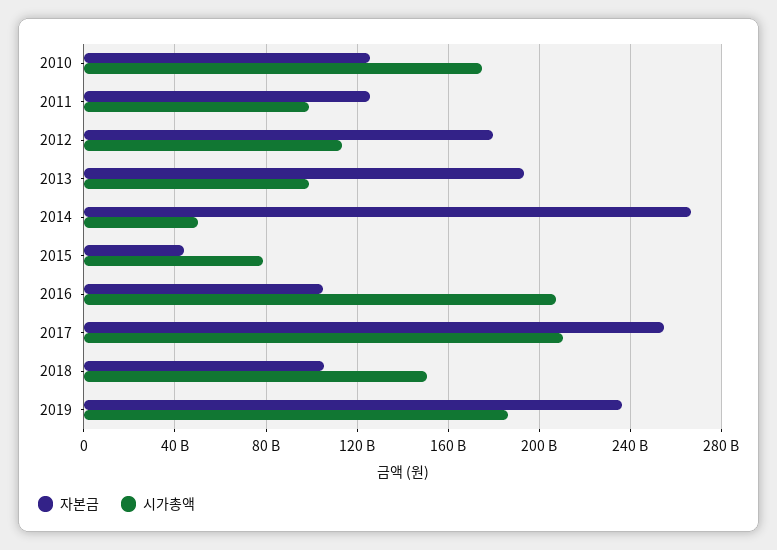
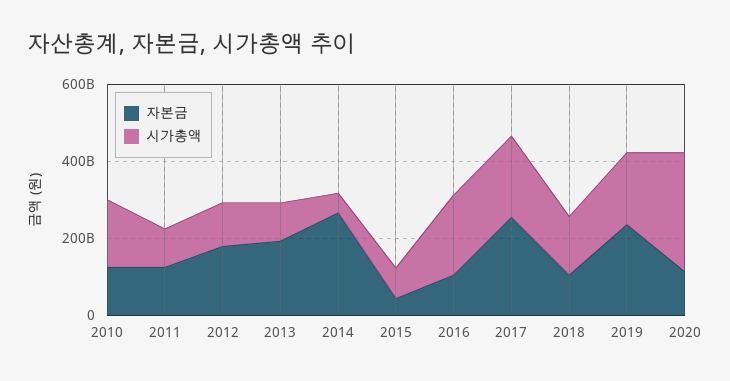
자본금, 2020: none -> 100000000000
시가총액, 2020: none -> 300000000000

